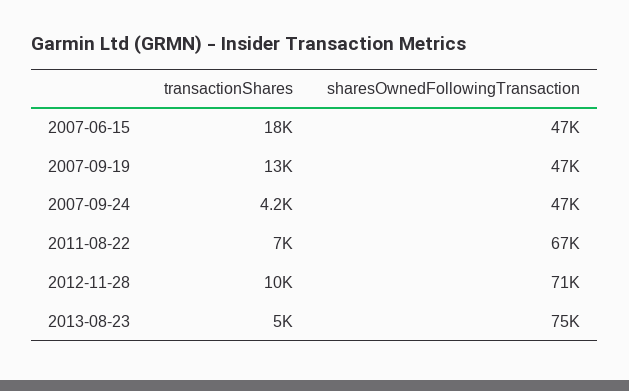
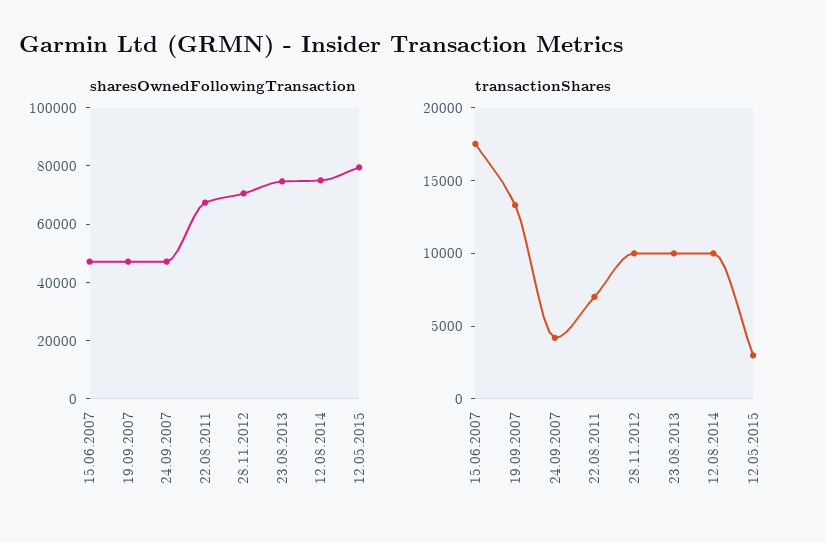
transactionShares, 2013-08-23: 5000 -> 10000
sharesOwnedFollowingTransaction, 12.08.2014: none -> 75000
sharesOwnedFollowingTransaction, 12.05.2015: none -> 80000
transactionShares, 12.08.2014: none -> 10000
transactionShares, 12.05.2015: none -> 3000

